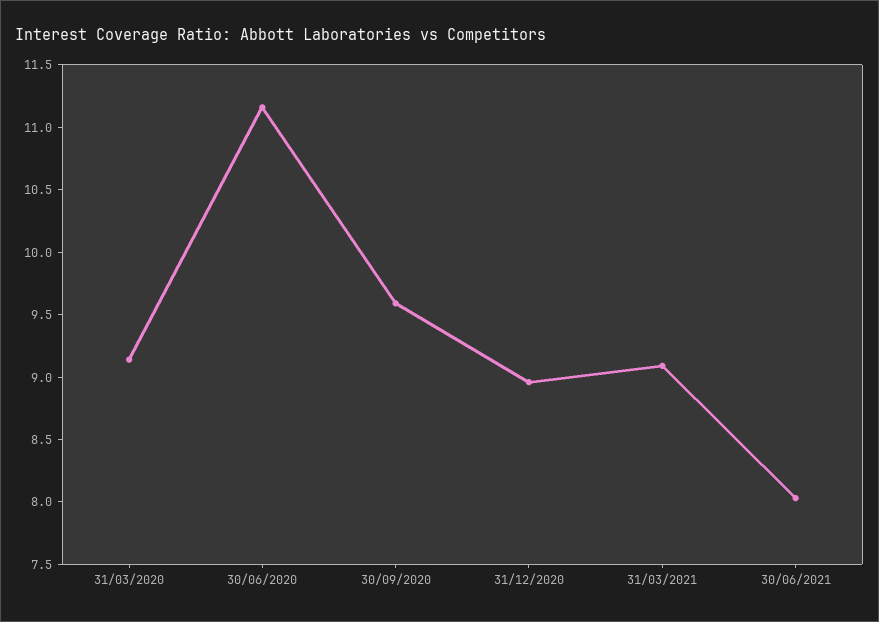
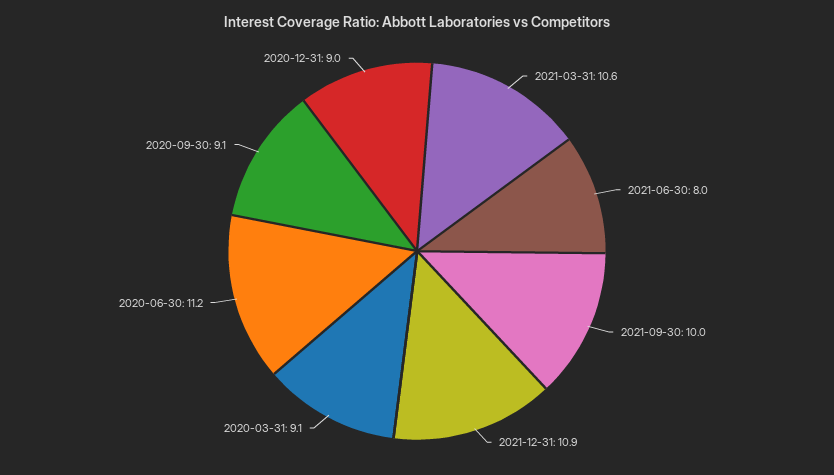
30/09/2020: 9.6 -> 9.1
31/03/2021: 9.1 -> 10.6
2021-09-30: none -> 10
2021-12-31: none -> 10.9

